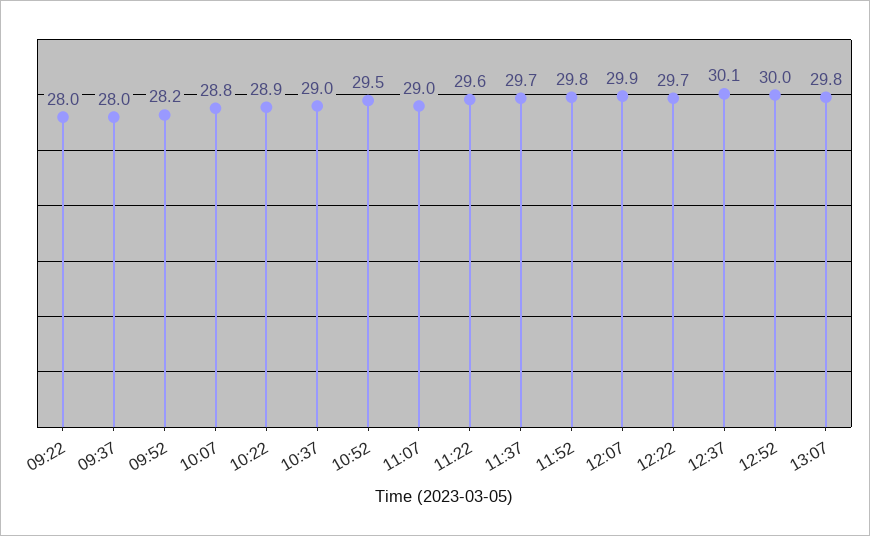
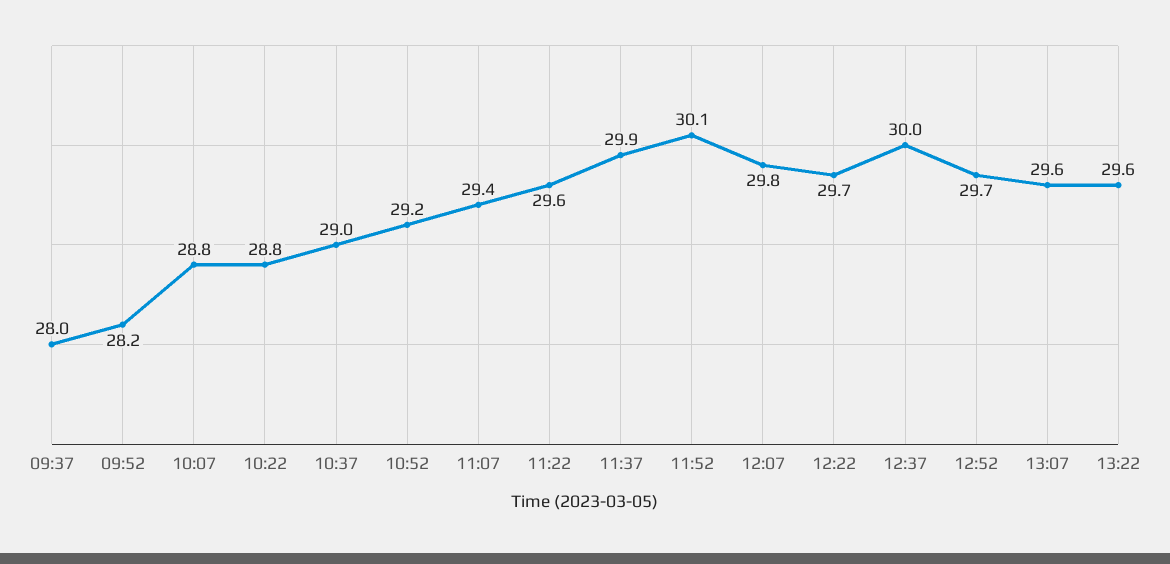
09:22: 28 -> none
10:22: 28.9 -> 28.8
10:52: 29.5 -> 29.2
11:07: 29 -> 29.4
11:37: 29.7 -> 29.9
11:52: 29.8 -> 30.1
12:07: 29.9 -> 29.8
12:37: 30.1 -> 30
12:52: 30 -> 29.7
13:07: 29.8 -> 29.6
13:22: none -> 29.6

